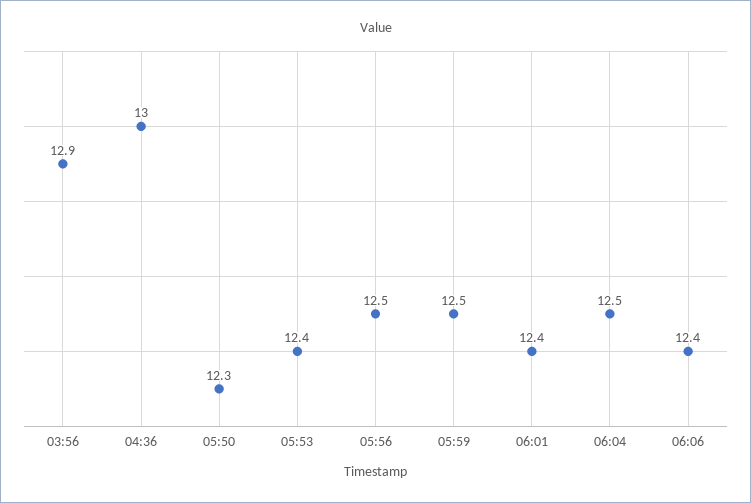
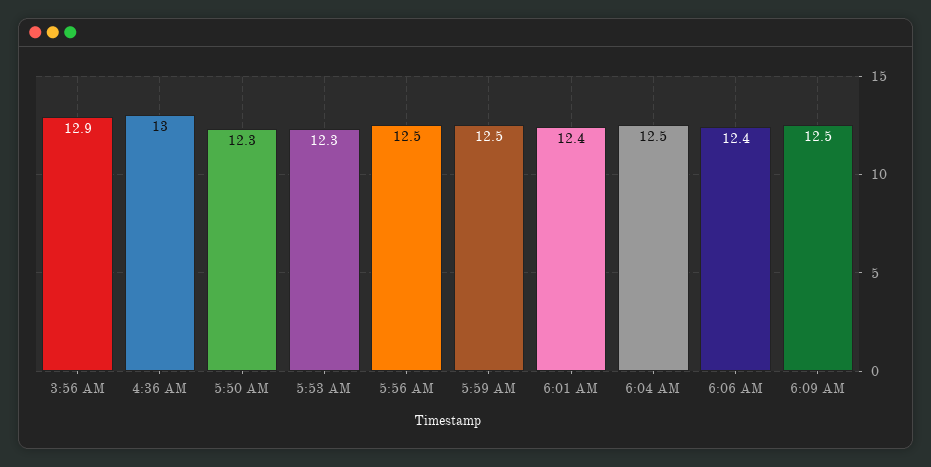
05:53: 12.4 -> 12.3
6:09 AM: none -> 12.5

